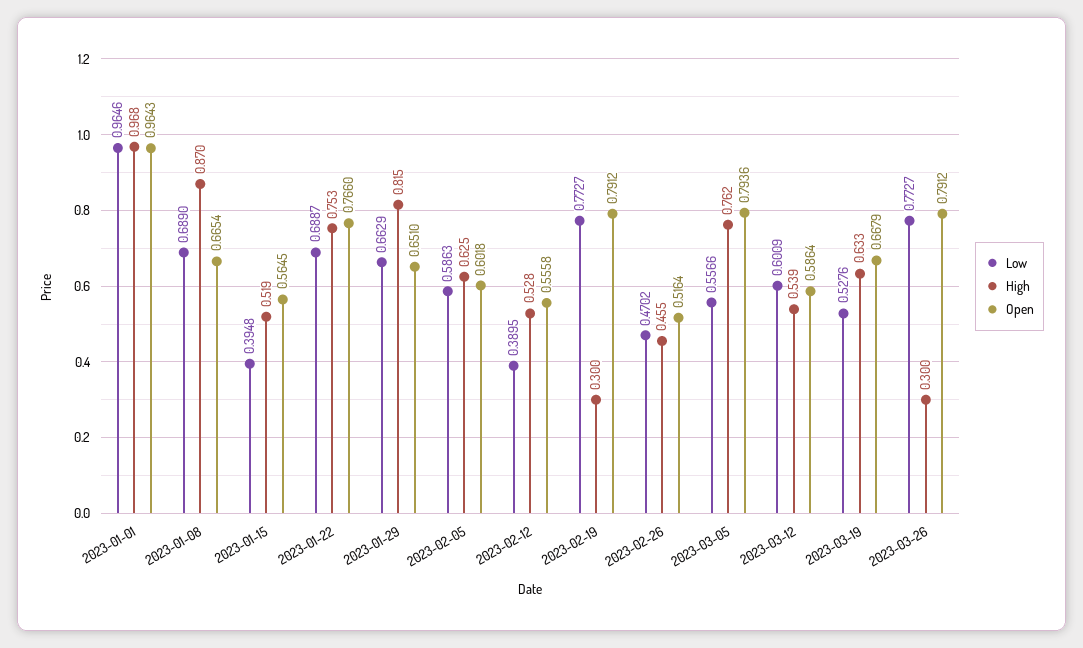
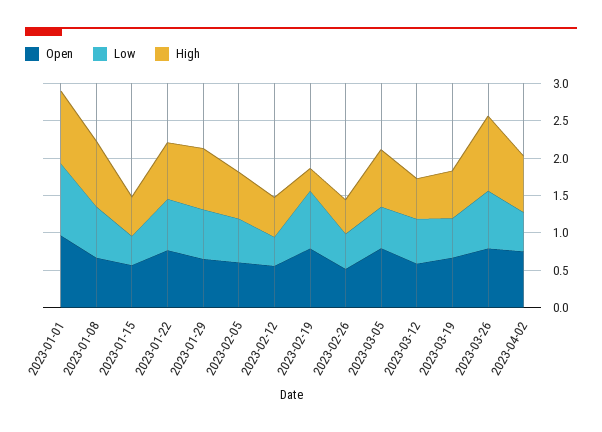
High, 2023-03-26: 0.3 -> 1
Open, 2023-04-02: none -> 0.75
Low, 2023-04-02: none -> 0.5
High, 2023-04-02: none -> 0.75

